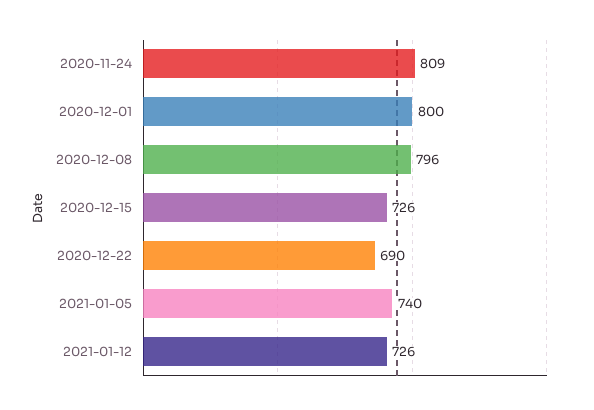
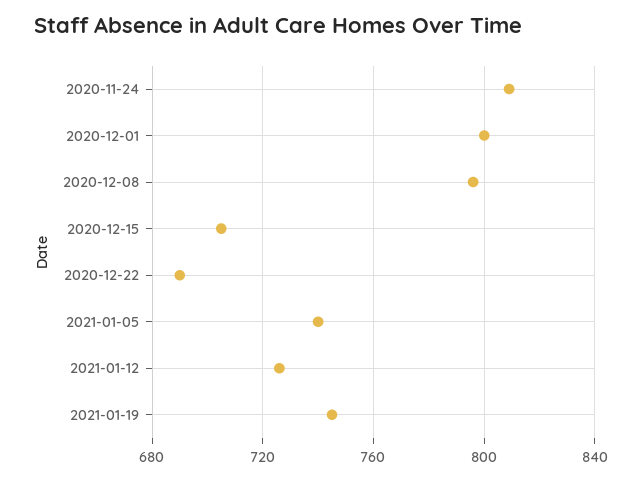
2020-12-15: 726 -> 705
2021-01-19: none -> 745

